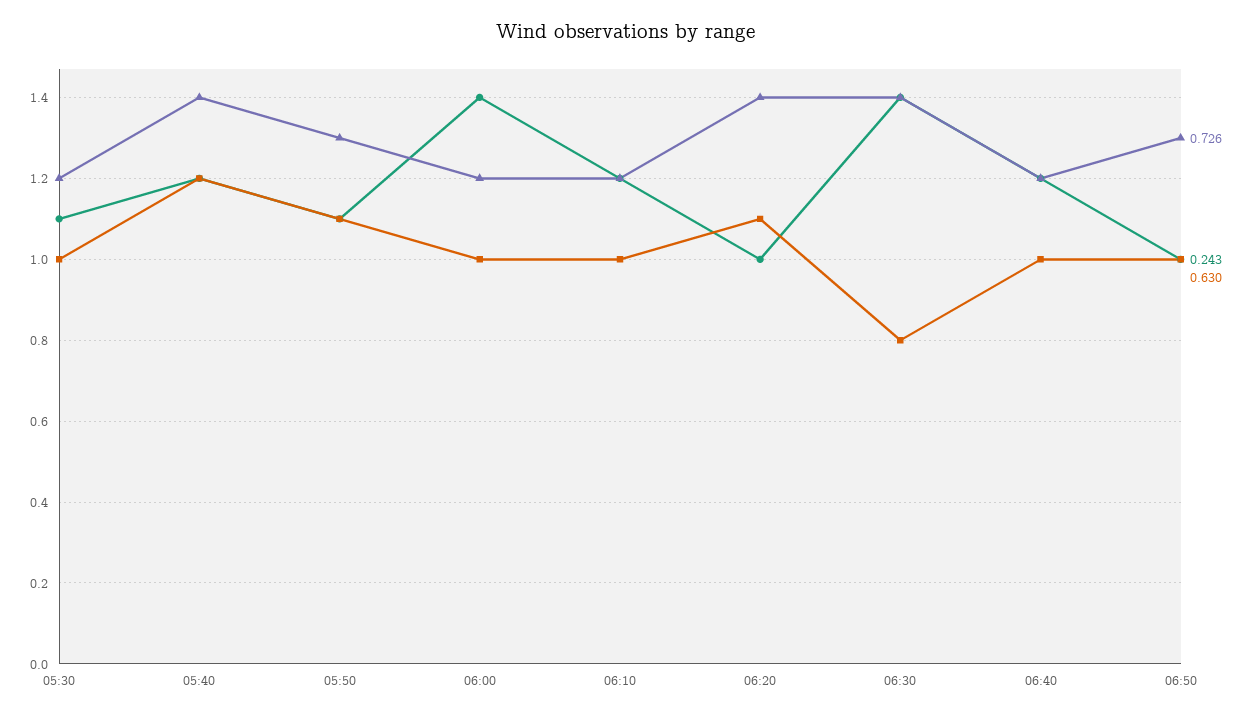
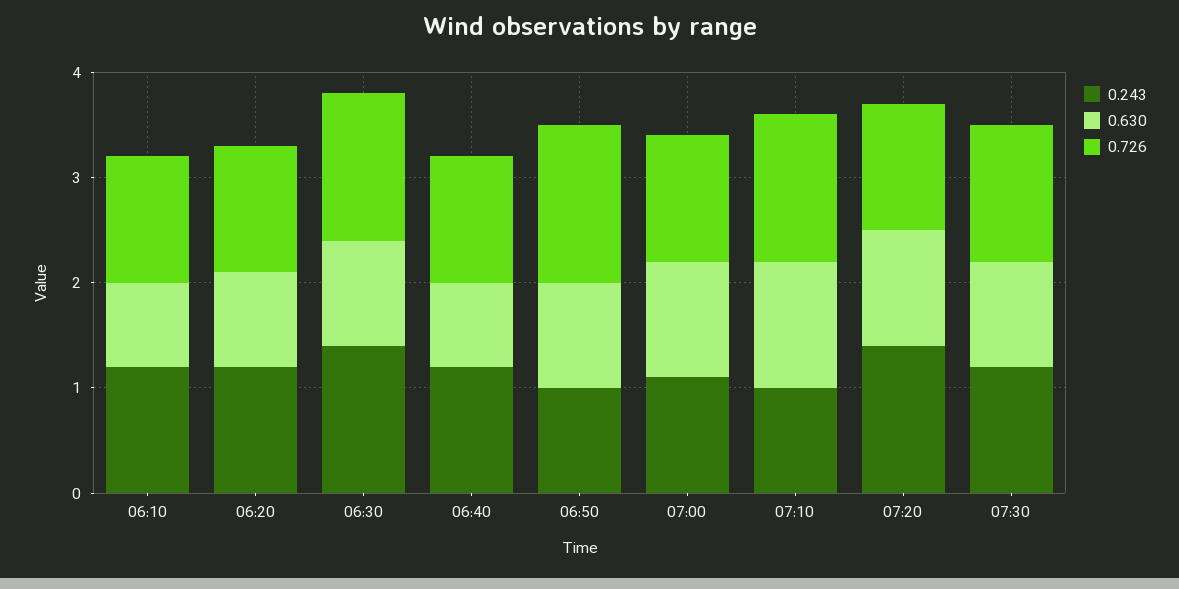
0.726, 05:30: 1.2 -> none
0.243, 05:30: 1.1 -> none
0.630, 05:30: 1 -> none
0.726, 05:40: 1.4 -> none
0.243, 05:40: 1.2 -> none
0.630, 05:40: 1.2 -> none
0.726, 05:50: 1.3 -> none
0.243, 05:50: 1.1 -> none
0.630, 05:50: 1.1 -> none
0.726, 06:00: 1.2 -> none
0.243, 06:00: 1.4 -> none
0.630, 06:00: 1 -> none
0.630, 06:10: 1 -> 0.8
0.726, 06:20: 1.4 -> 1.2
0.243, 06:20: 1 -> 1.2
0.630, 06:20: 1.1 -> 0.9
0.630, 06:30: 0.8 -> 1
0.630, 06:40: 1 -> 0.8
0.726, 06:50: 1.3 -> 1.5
0.243, 07:00: none -> 1.1
0.630, 07:00: none -> 1.1
0.726, 07:00: none -> 1.2
0.243, 07:10: none -> 1
0.630, 07:10: none -> 1.2
0.726, 07:10: none -> 1.4
0.243, 07:20: none -> 1.4
0.630, 07:20: none -> 1.1
0.726, 07:20: none -> 1.2
0.243, 07:30: none -> 1.2
0.630, 07:30: none -> 1
0.726, 07:30: none -> 1.3

